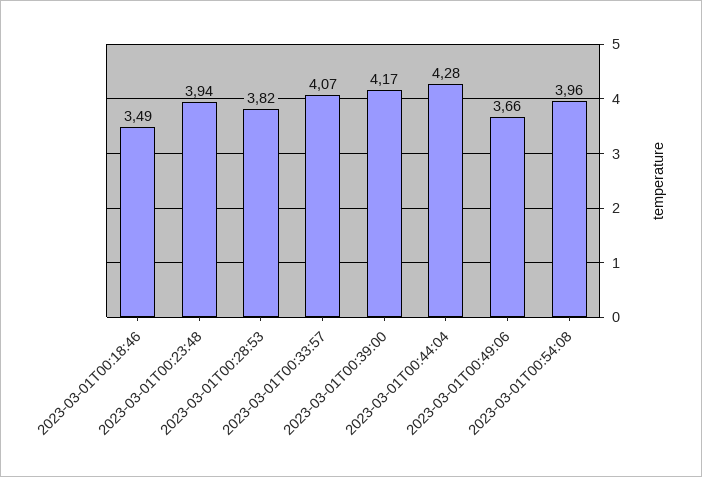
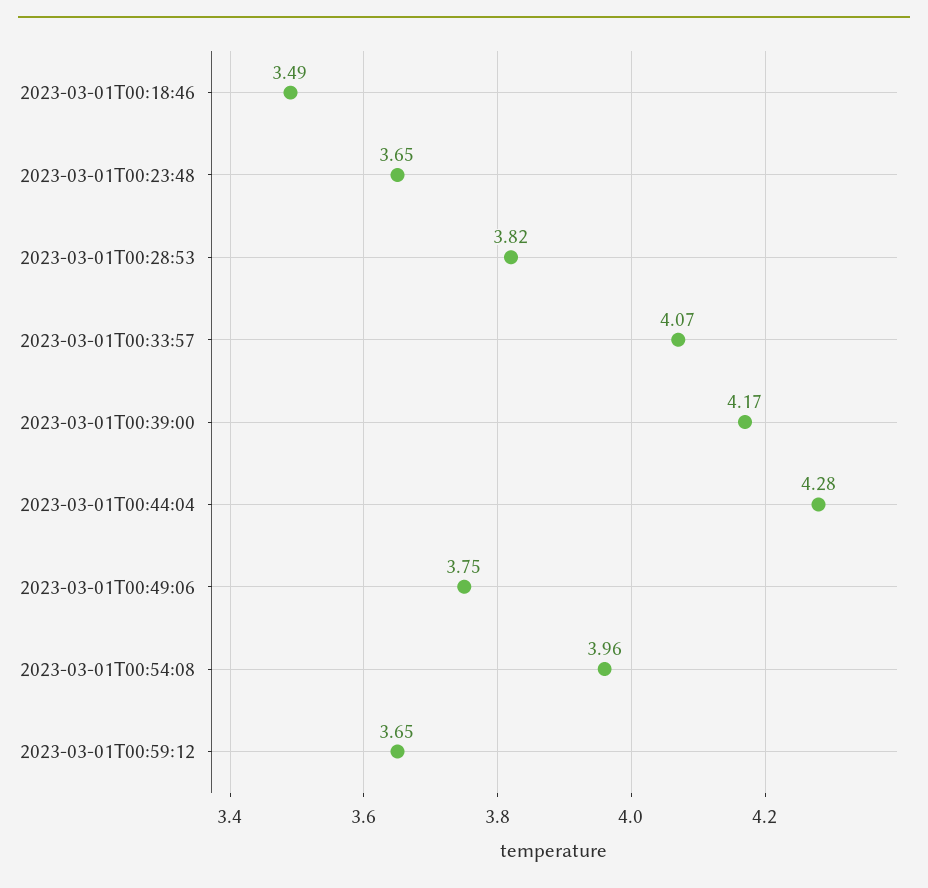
2023-03-01T00:23:48: 3.94 -> 3.65
2023-03-01T00:49:06: 3.66 -> 3.75
2023-03-01T00:59:12: none -> 3.65

